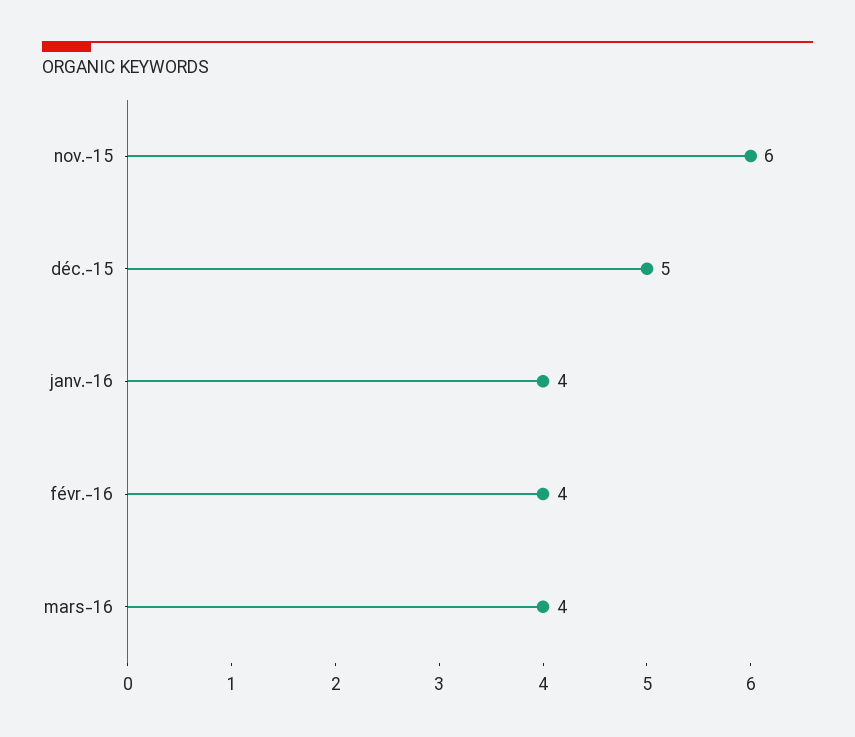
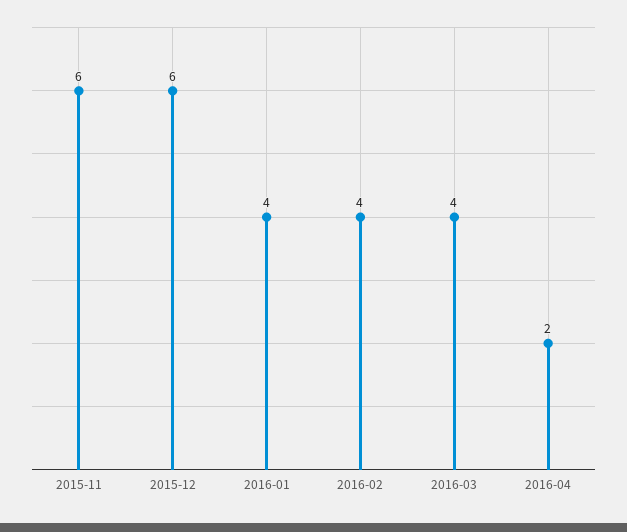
déc.-15: 5 -> 6
2016-04: none -> 2

